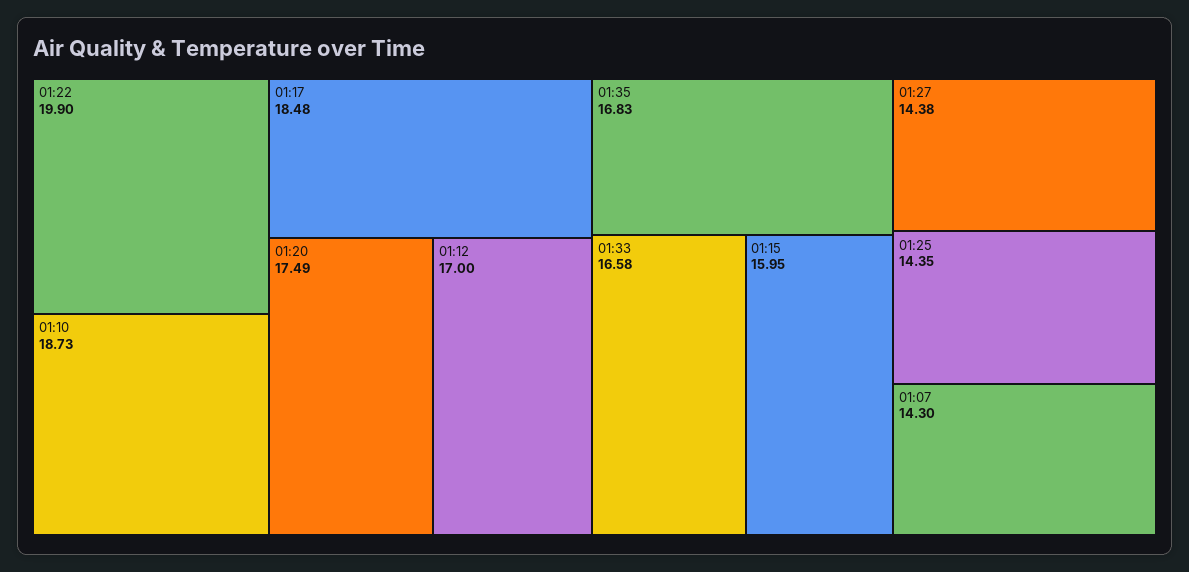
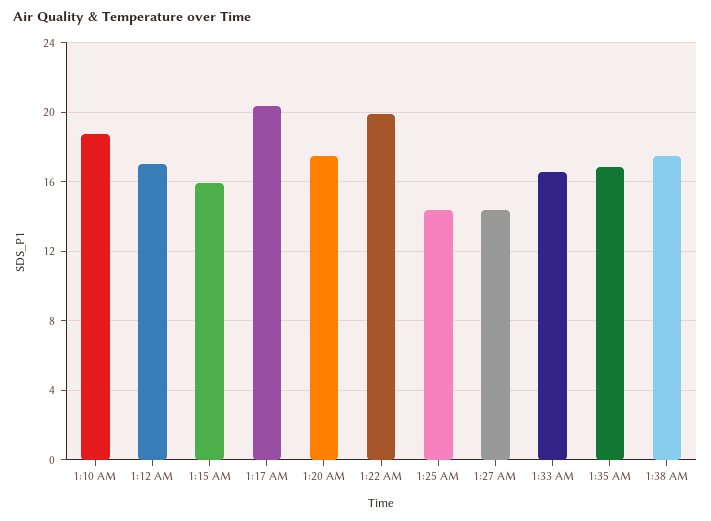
01:17: 18.48 -> 20.5
01:07: 14.3 -> none
1:38 AM: none -> 17.5

